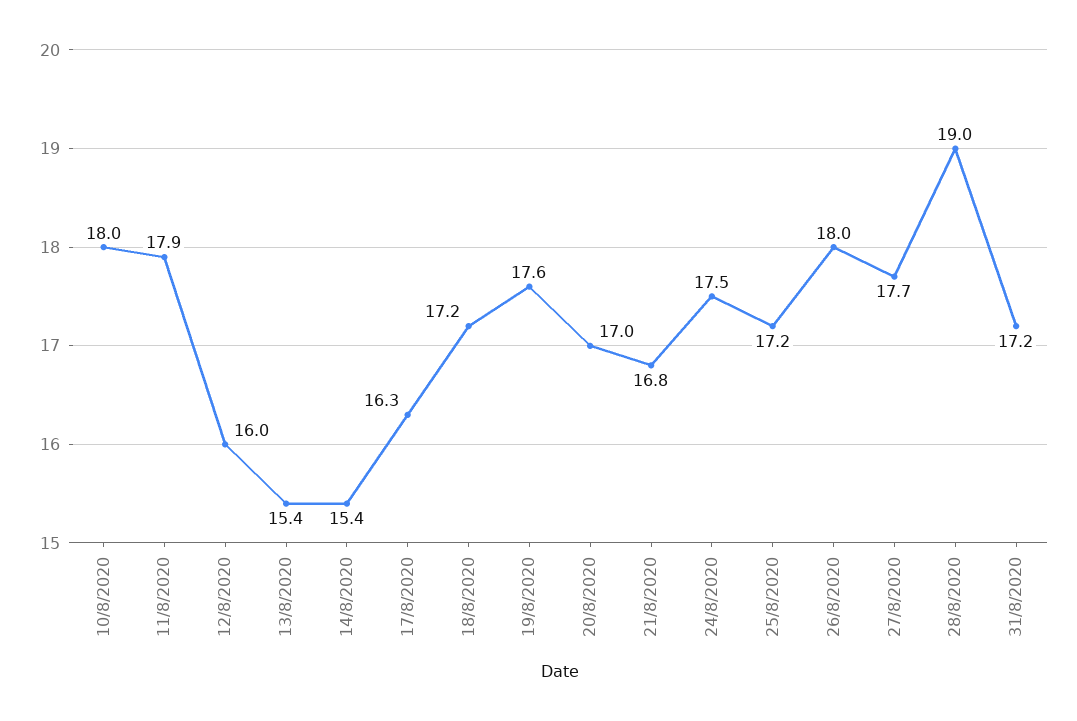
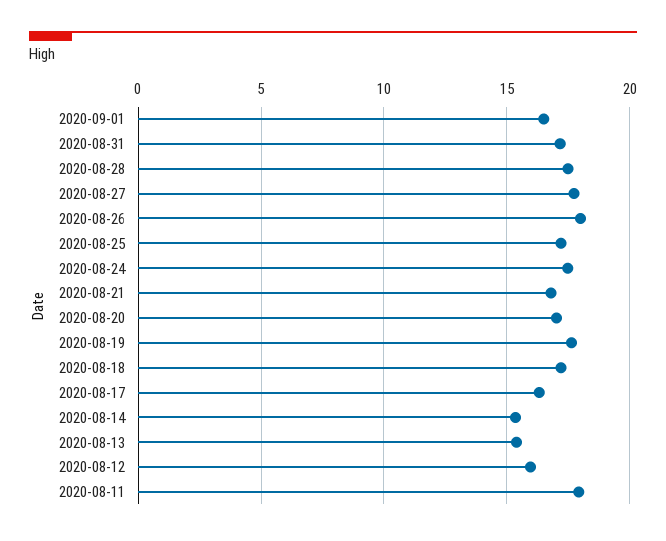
10/8/2020: 18 -> none
28/8/2020: 19 -> 17.5
2020-09-01: none -> 16.5

